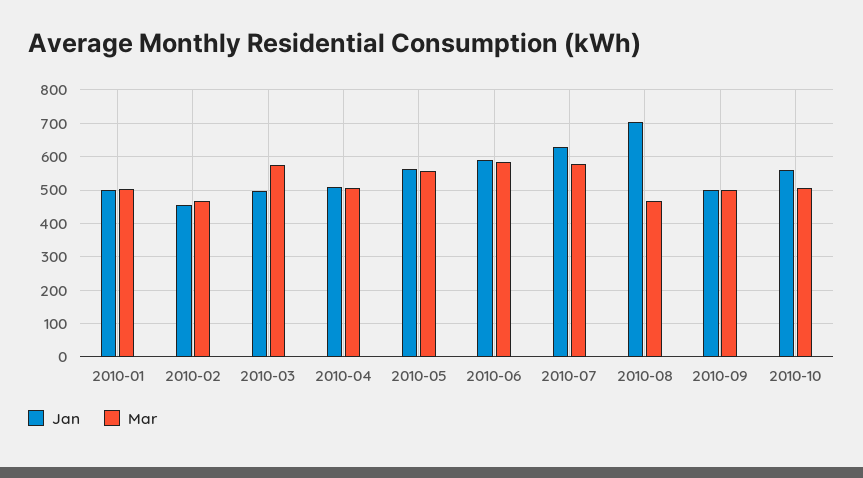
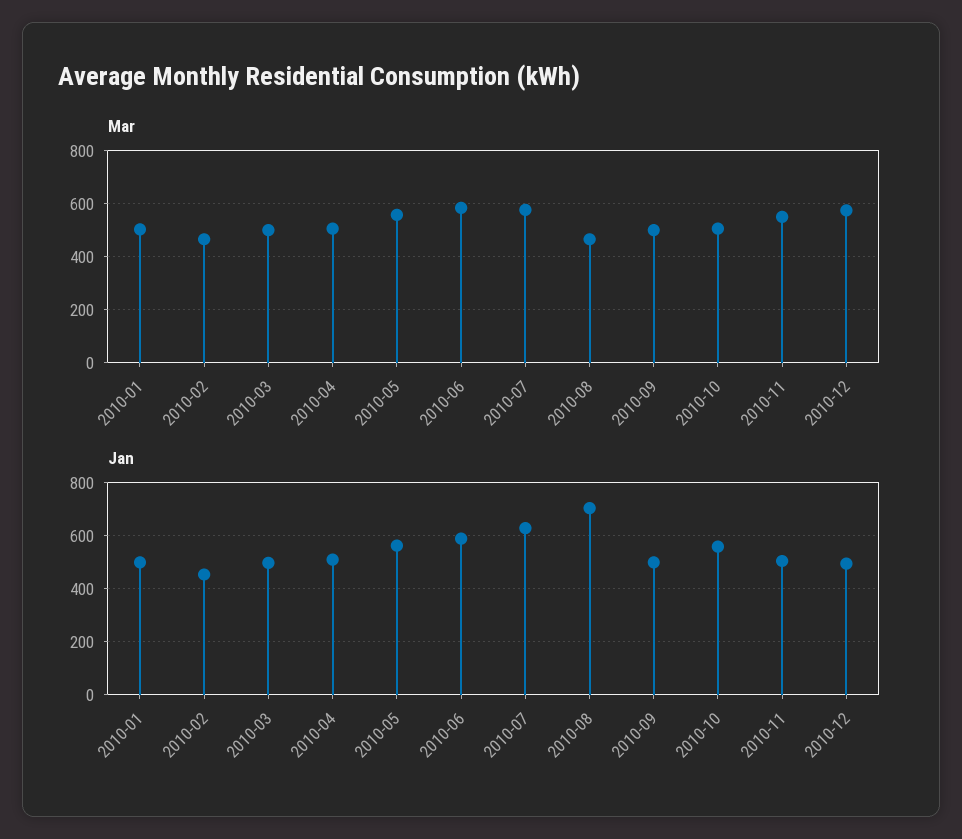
Mar, 2010-03: 580 -> 500
Mar, 2010-11: none -> 550
Mar, 2010-12: none -> 575
Jan, 2010-11: none -> 500
Jan, 2010-12: none -> 500

